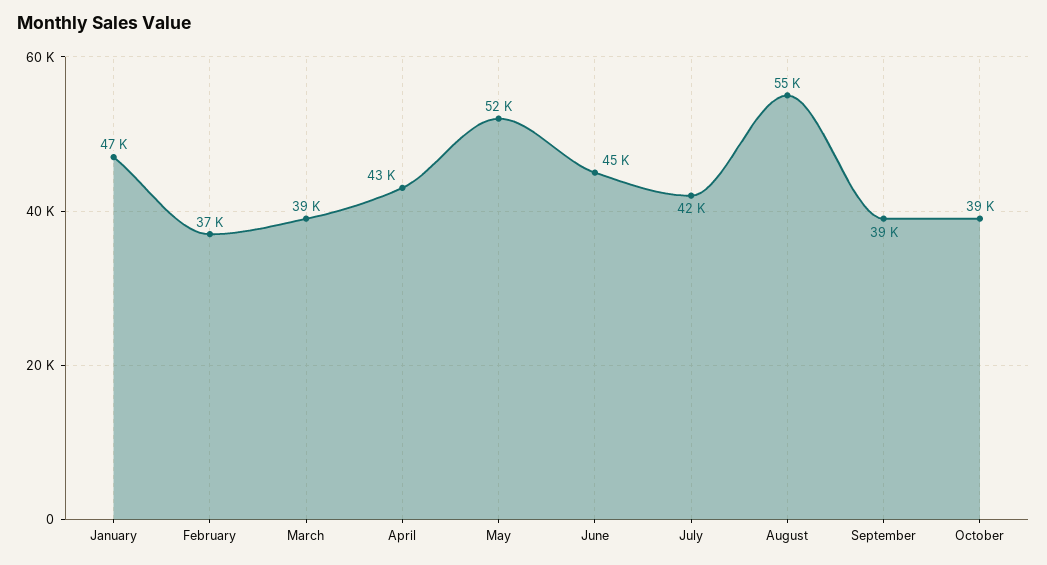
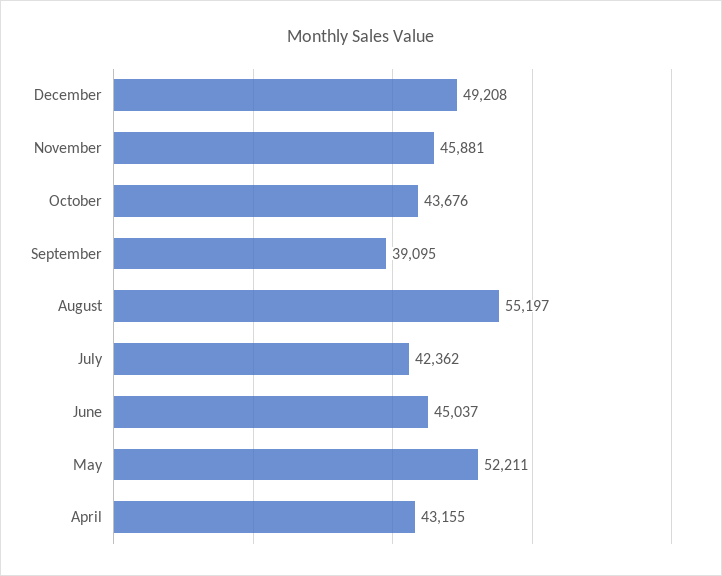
January: 47000 -> none
February: 37000 -> none
March: 39000 -> none
October: 39000 -> 43676
December: none -> 49208
November: none -> 45881

